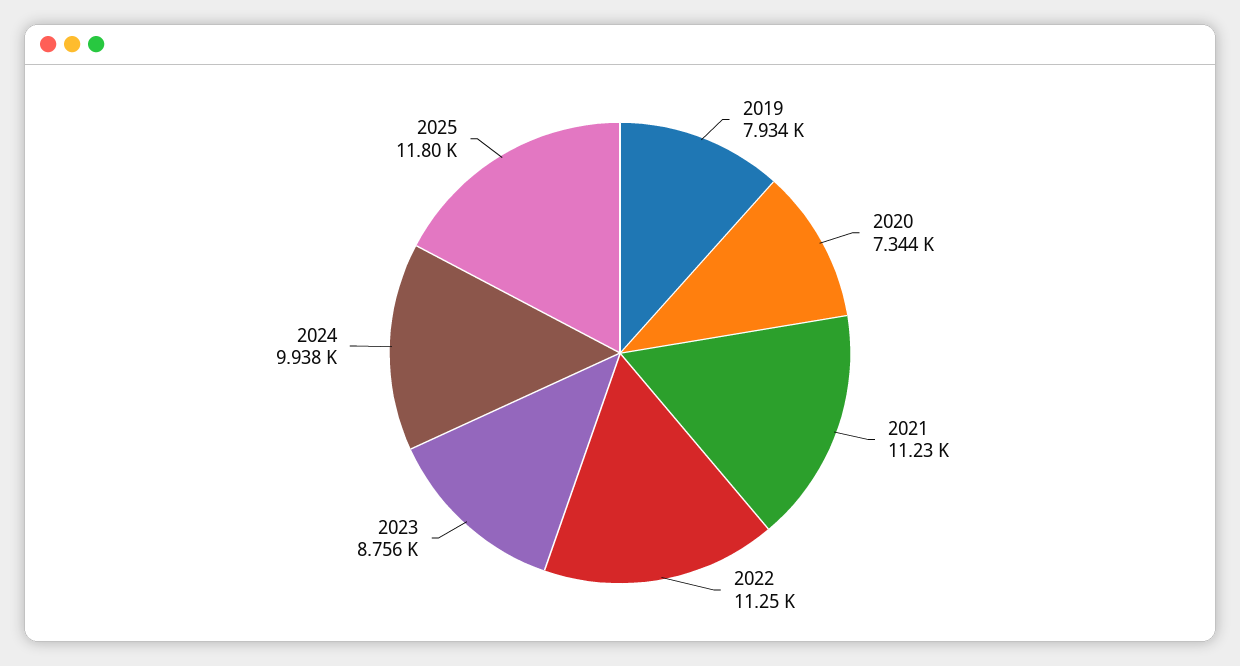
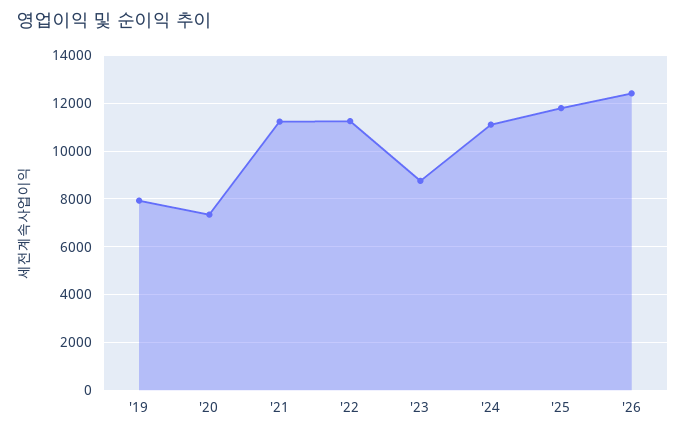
2024: 9938 -> 11000
'26: none -> 12500

